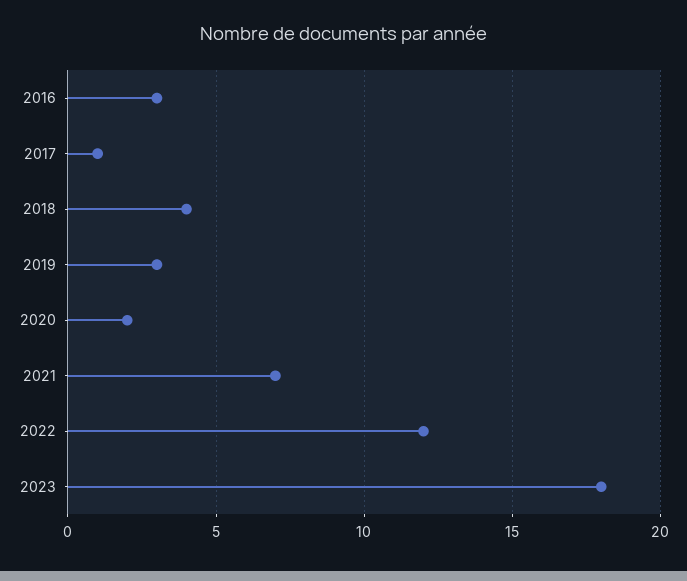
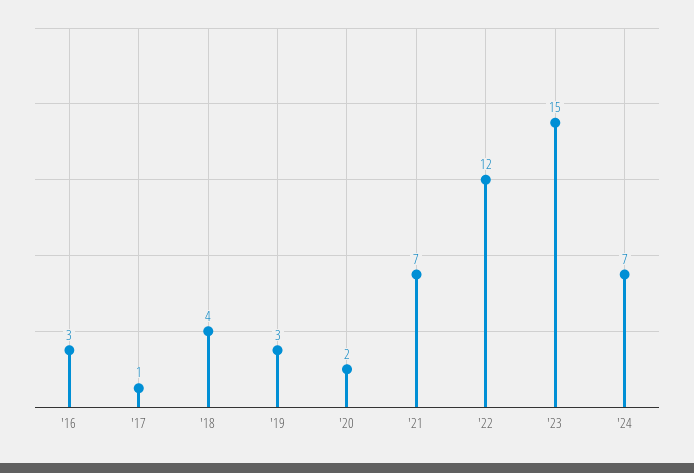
2023: 18 -> 15
'24: none -> 7

